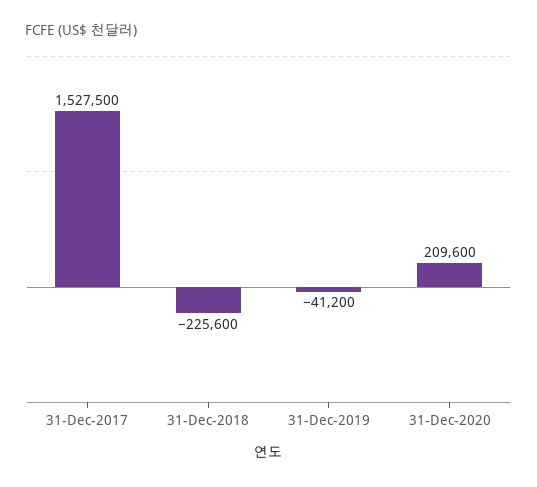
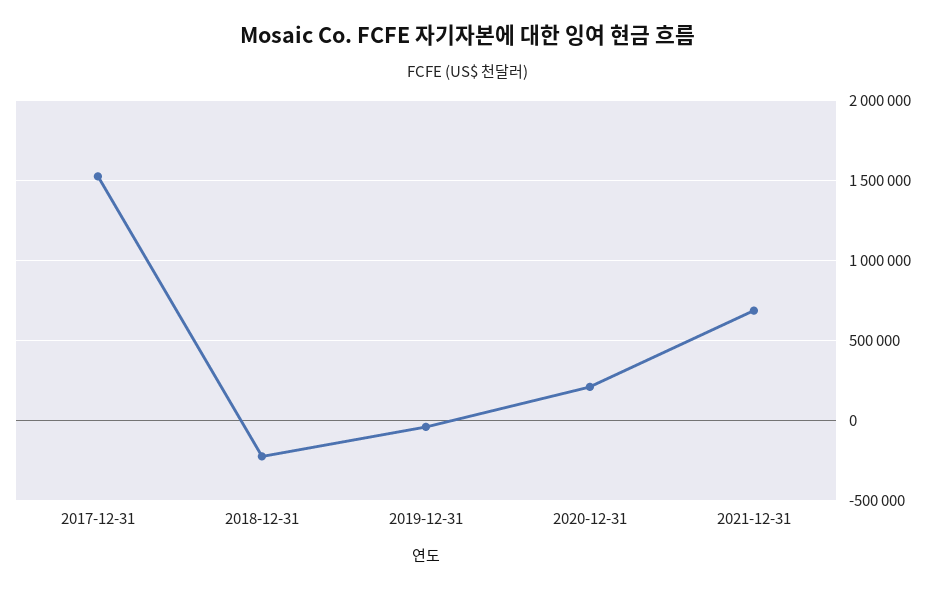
2021-12-31: none -> 700000

